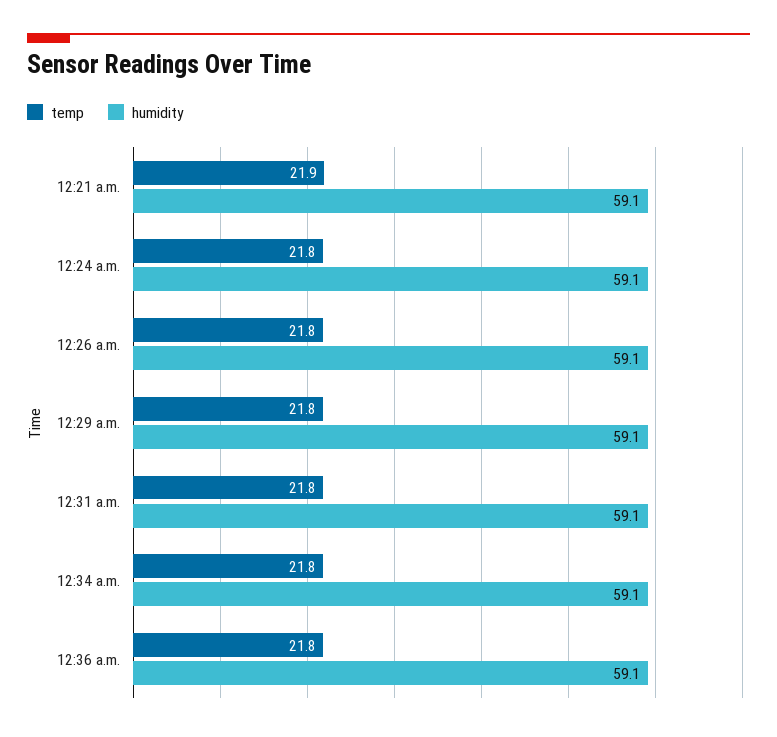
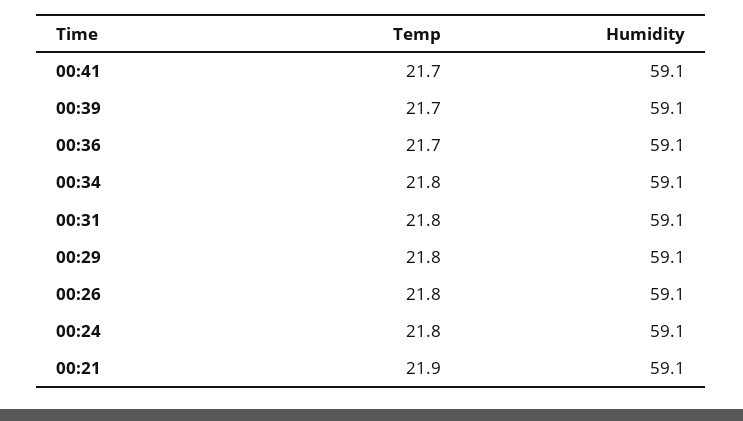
temp, 12:36 a.m.: 21.8 -> 21.7
temp, 00:41: none -> 21.7
humidity, 00:41: none -> 59.1
temp, 00:39: none -> 21.7
humidity, 00:39: none -> 59.1

